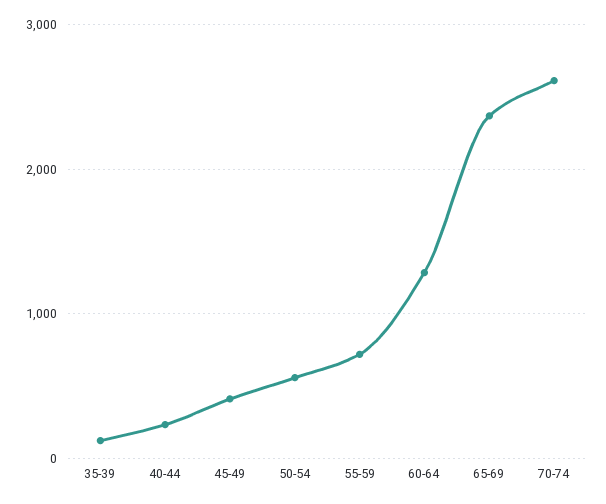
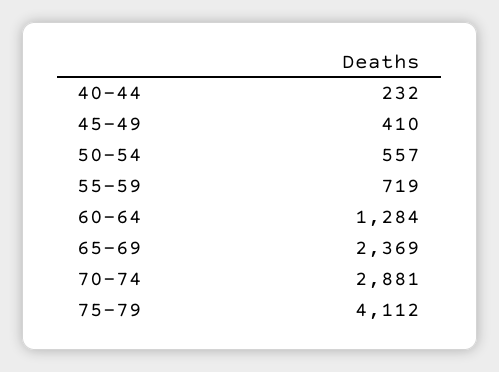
35-39: 100 -> none
70-74: 2600 -> 2881
75-79: none -> 4112

